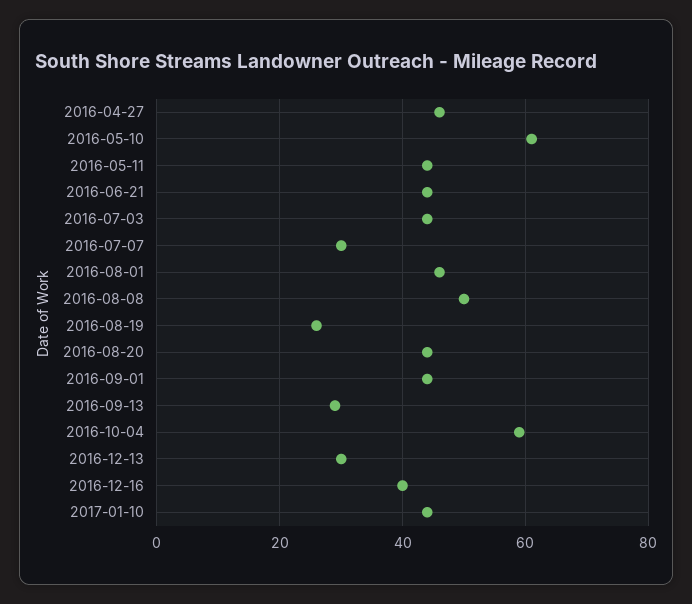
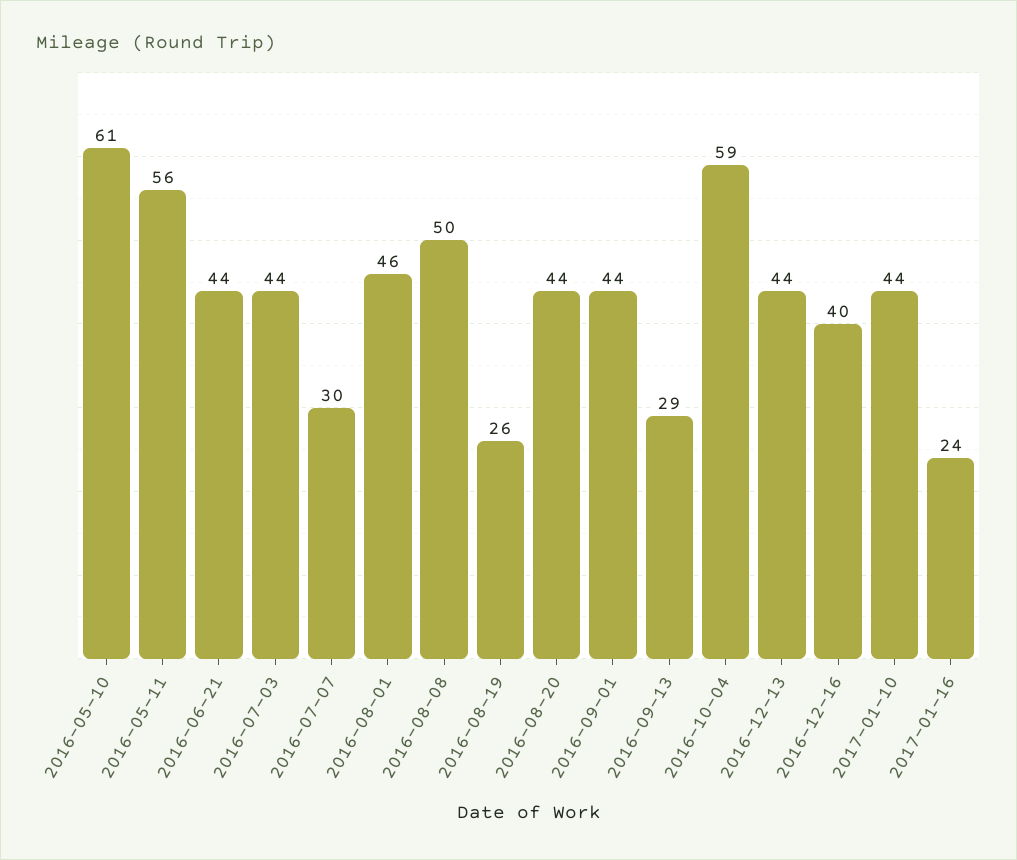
2016-04-27: 45 -> none
2016-05-11: 45 -> 56
2016-12-13: 30 -> 44
2017-01-16: none -> 24

